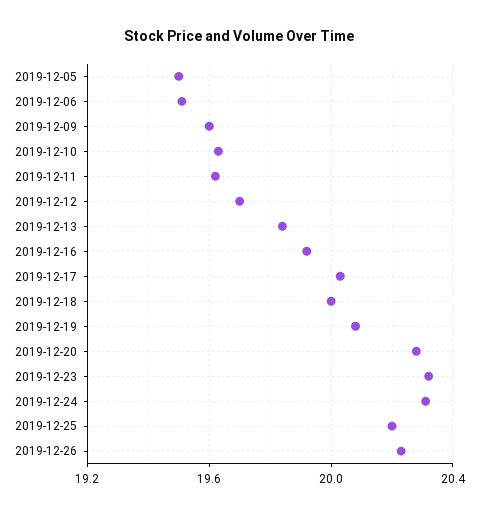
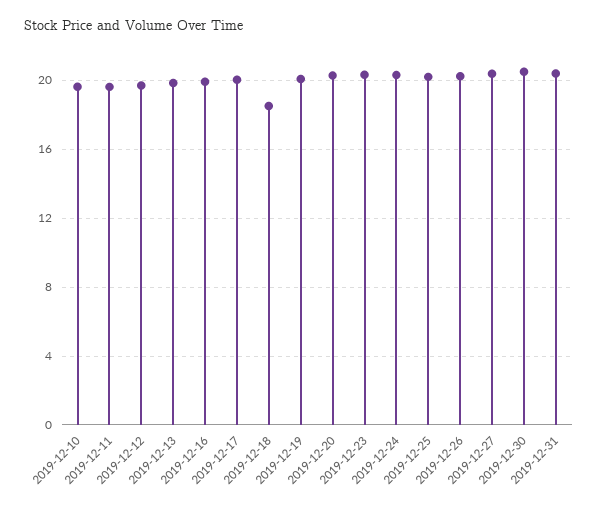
2019-12-05: 19.5 -> none
2019-12-06: 19.5 -> none
2019-12-09: 19.6 -> none
2019-12-18: 20 -> 18.5
2019-12-27: none -> 20.5
2019-12-30: none -> 20.5
2019-12-31: none -> 20.5

